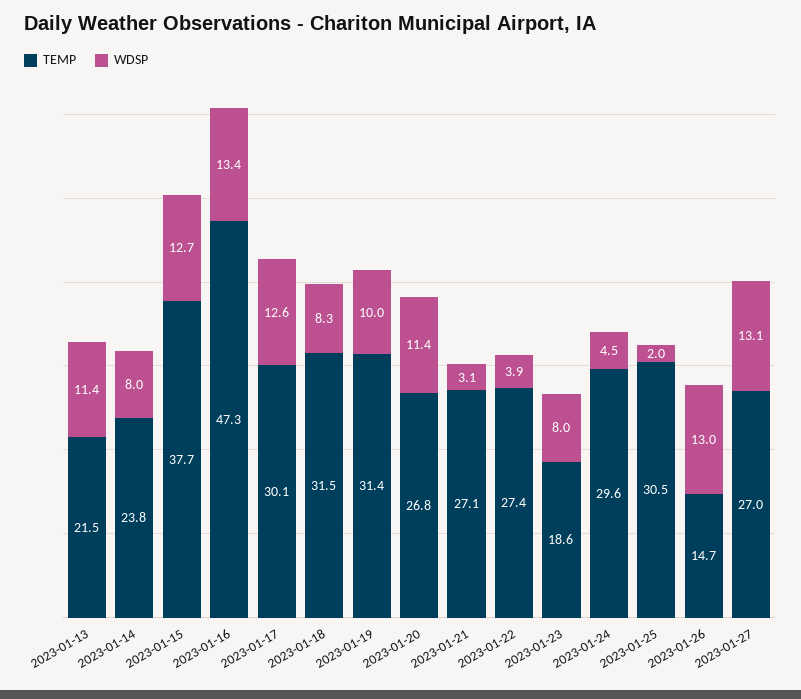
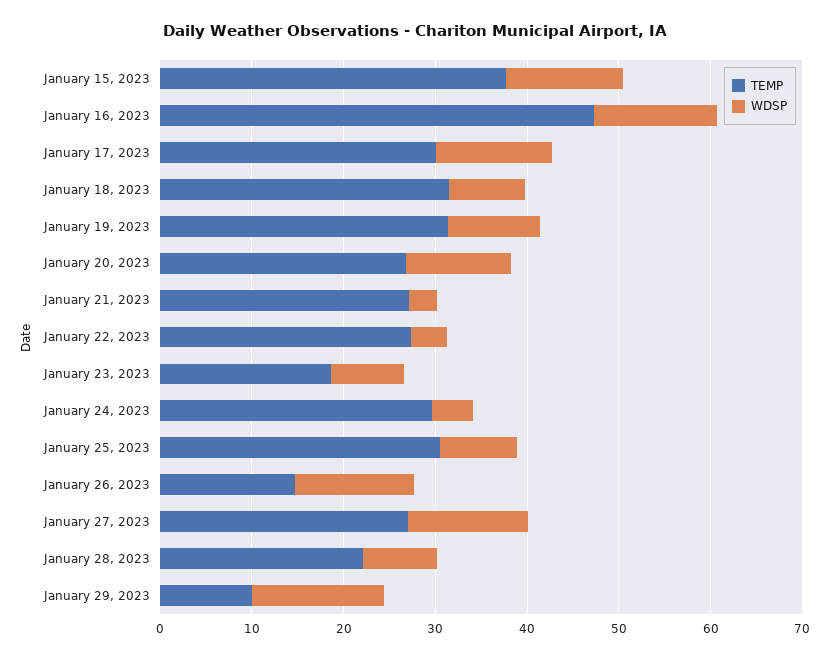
TEMP, 2023-01-13: 21.5 -> none
WDSP, 2023-01-13: 11.4 -> none
TEMP, 2023-01-14: 23.8 -> none
WDSP, 2023-01-14: 8 -> none
WDSP, 2023-01-25: 2 -> 8
TEMP, January 28, 2023: none -> 22
WDSP, January 28, 2023: none -> 8
TEMP, January 29, 2023: none -> 10
WDSP, January 29, 2023: none -> 14

